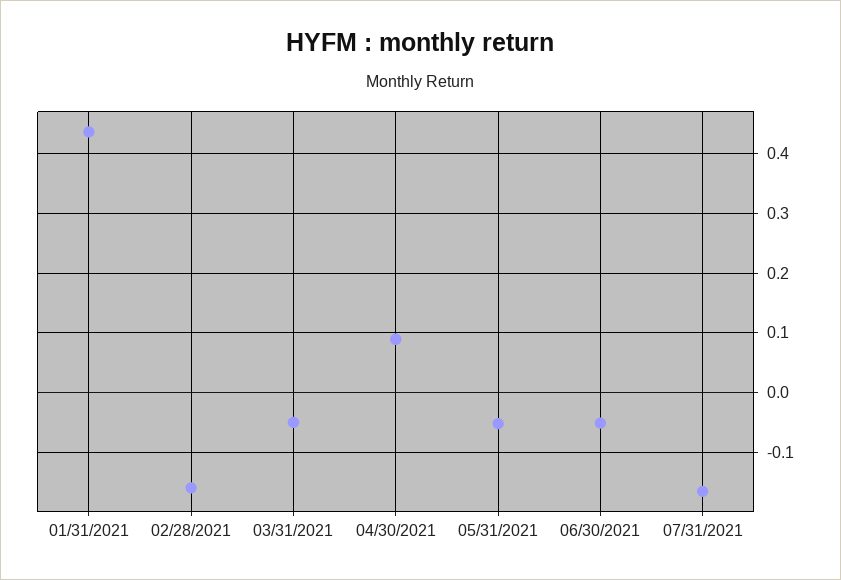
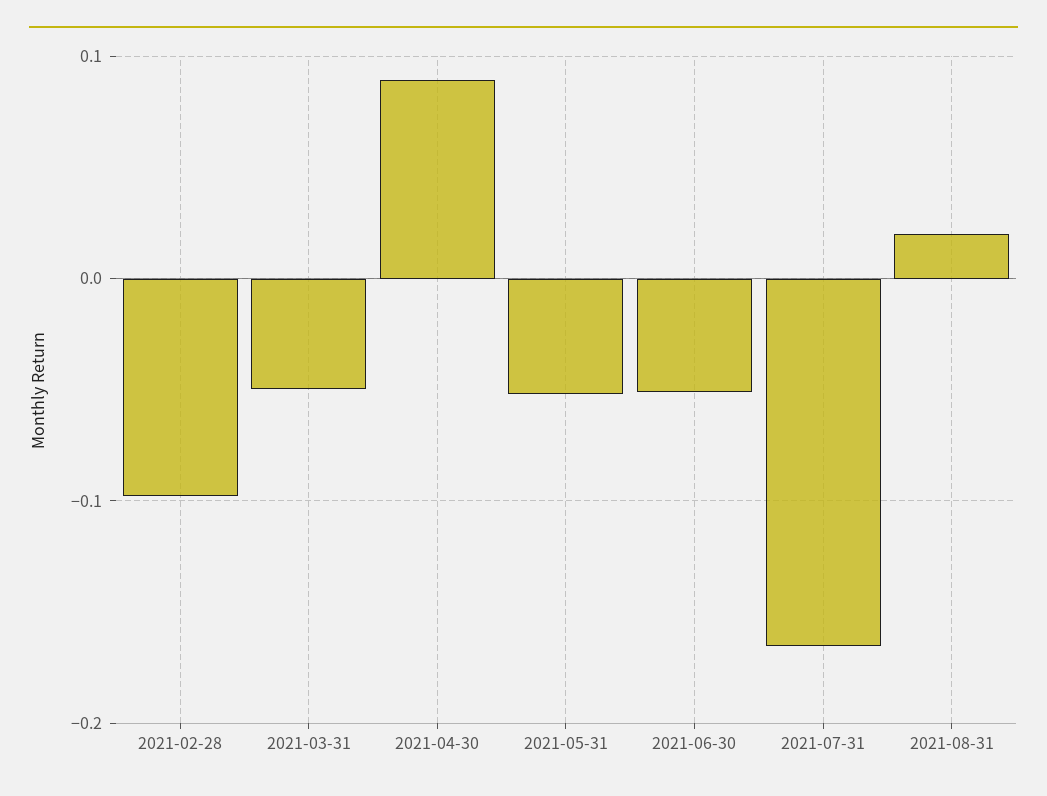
01/31/2021: 0.44 -> none
02/28/2021: -0.16 -> -0.1
2021-08-31: none -> 0.02

